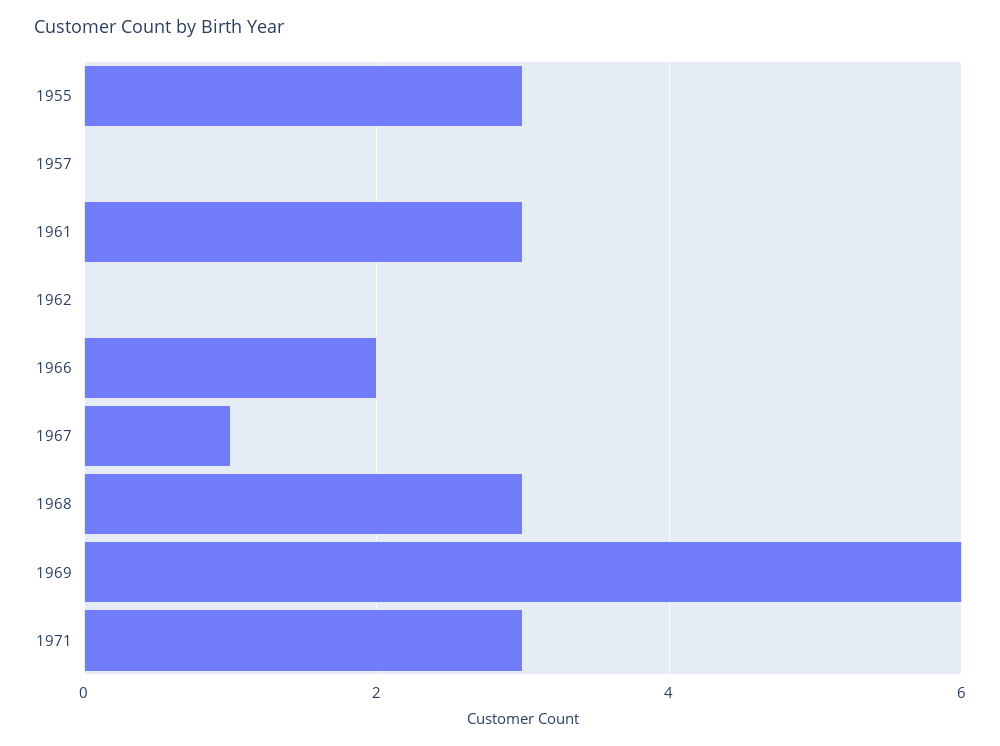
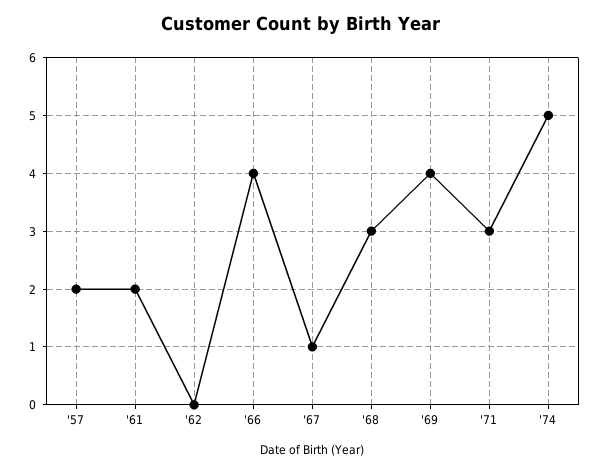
1955: 3 -> none
1957: 0 -> 2
1961: 3 -> 2
1966: 2 -> 4
1969: 6 -> 4
'74: none -> 5

